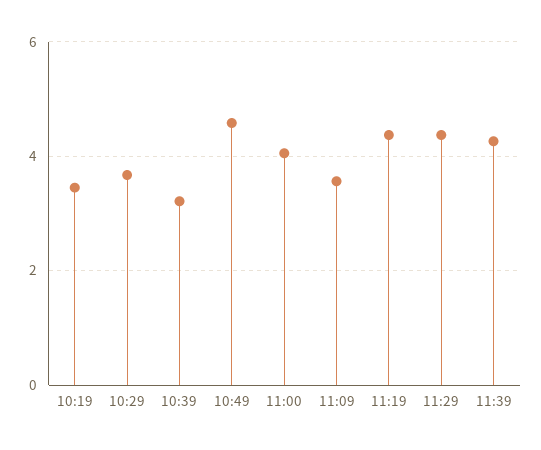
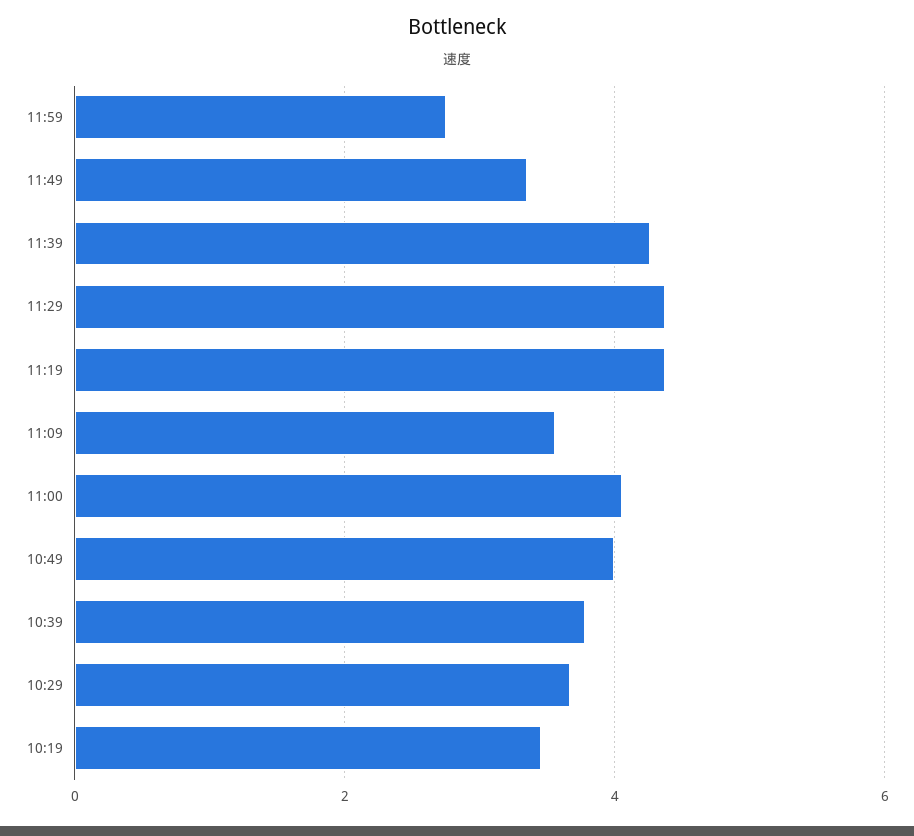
10:39: 3.2 -> 3.8
10:49: 4.6 -> 4
11:59: none -> 2.8
11:49: none -> 3.4

